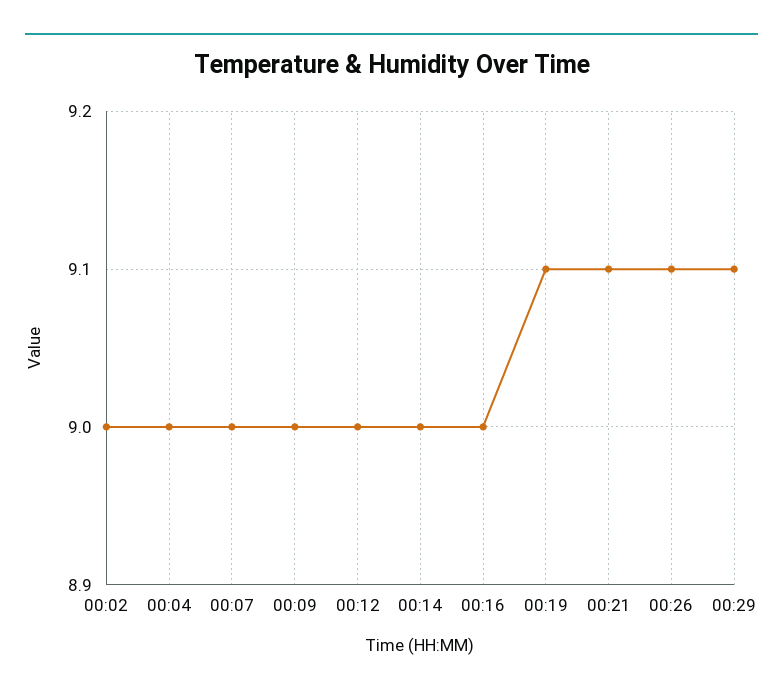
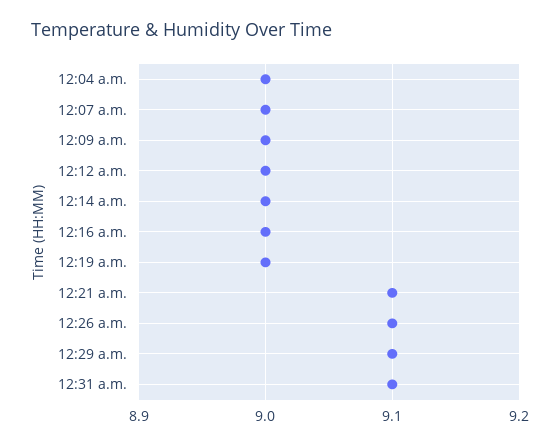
00:02: 9 -> none
00:19: 9.1 -> 9
12:31 a.m.: none -> 9.1

